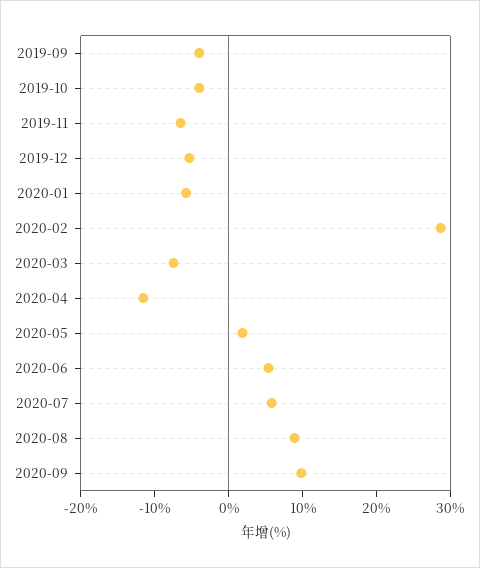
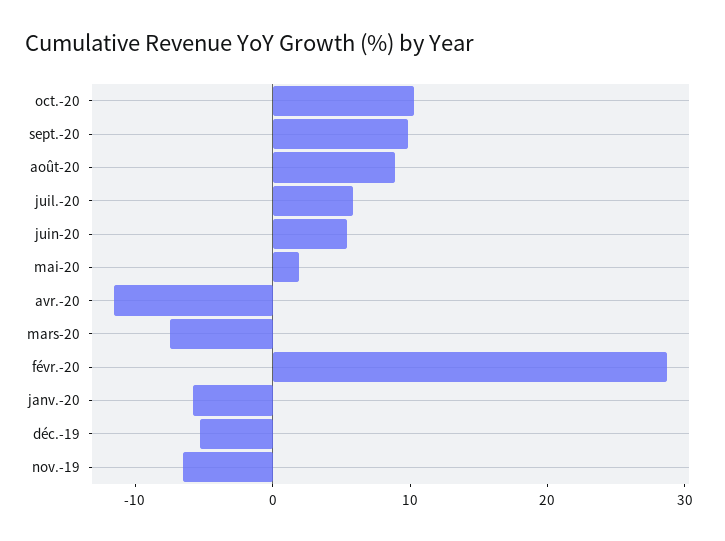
2019-09: -4 -> none
2019-10: -4 -> none
oct.-20: none -> 10

